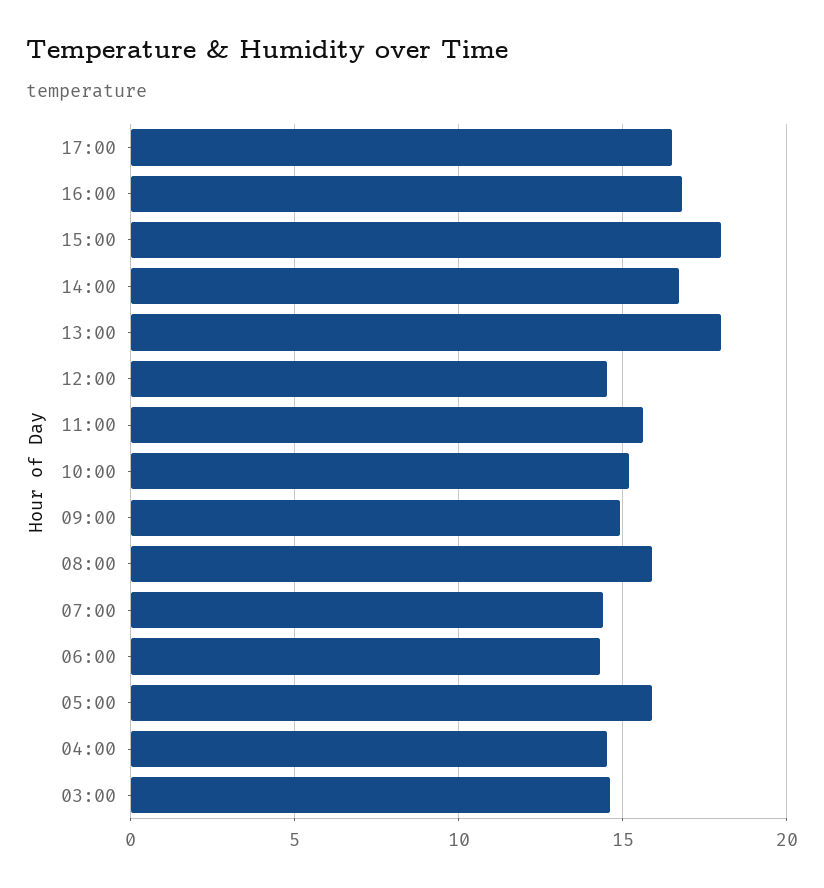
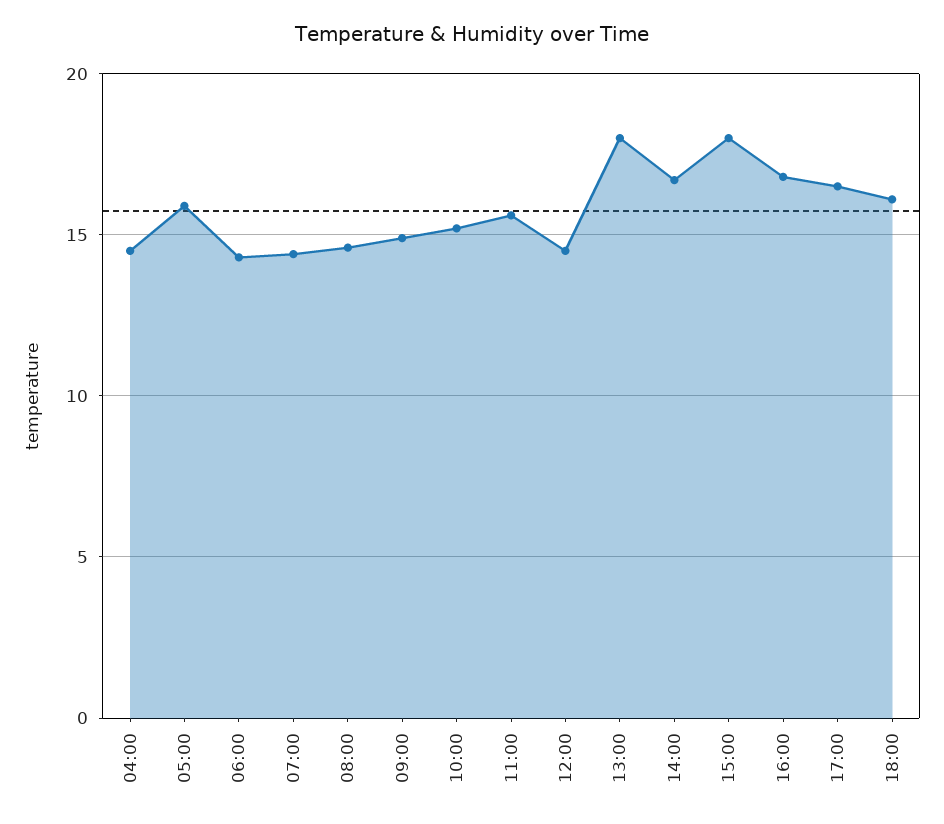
08:00: 16 -> 14.5
03:00: 14.5 -> none
18:00: none -> 16

